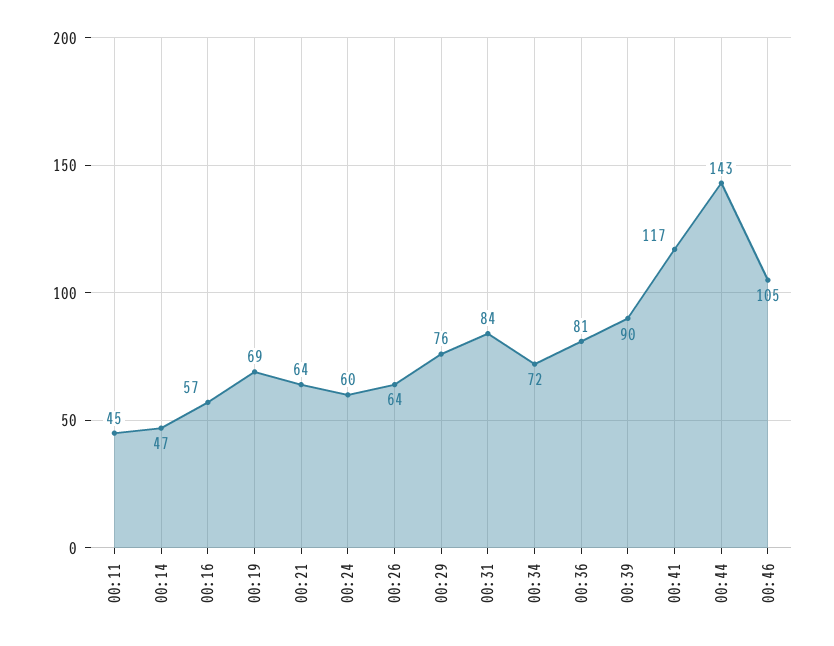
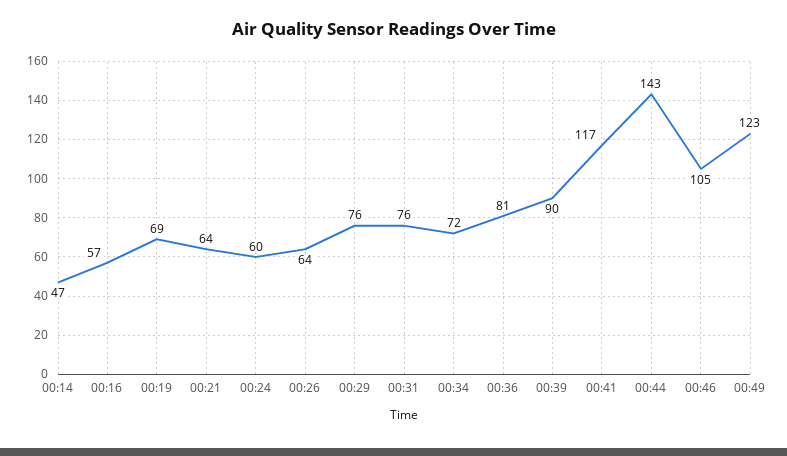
00:11: 45 -> none
00:31: 84 -> 76
00:49: none -> 123

